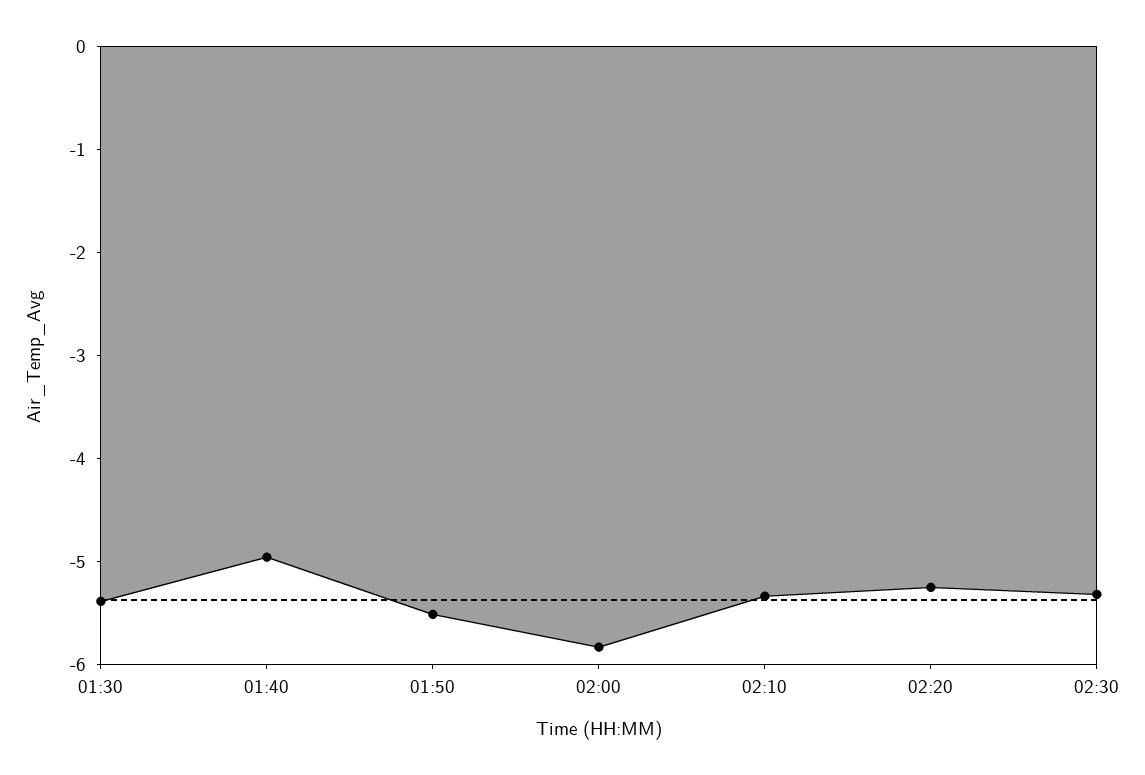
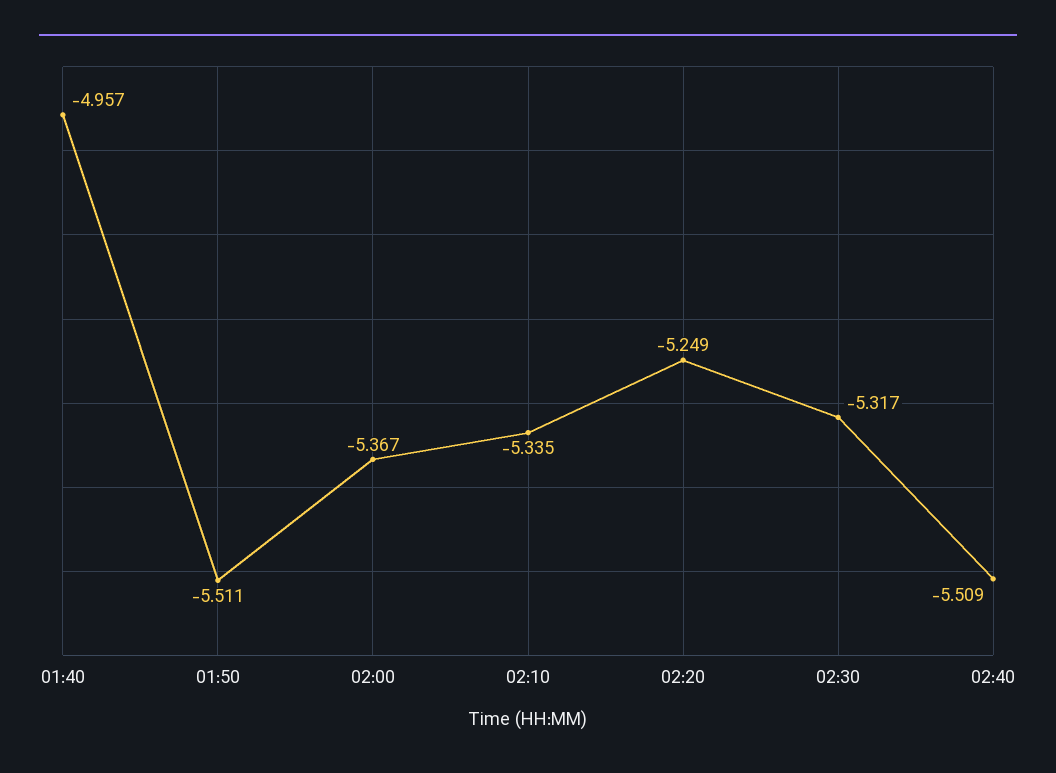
01:30: -5.4 -> none
02:00: -5.8 -> -5.367
02:40: none -> -5.509

